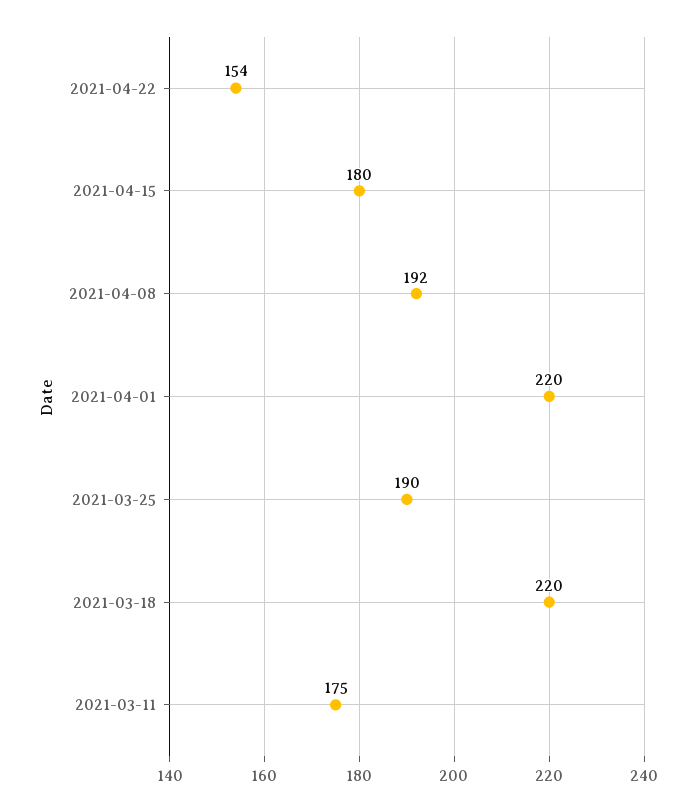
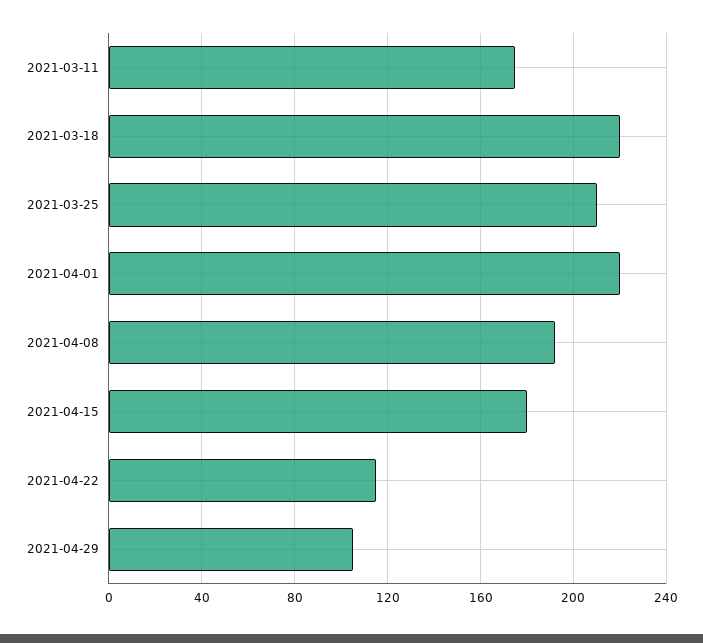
2021-04-22: 154 -> 115
2021-03-25: 190 -> 210
2021-04-29: none -> 105

